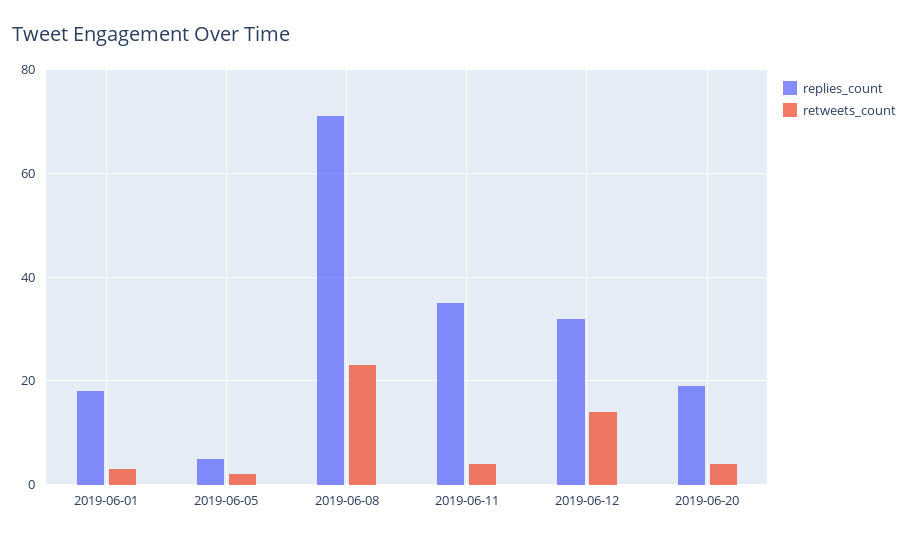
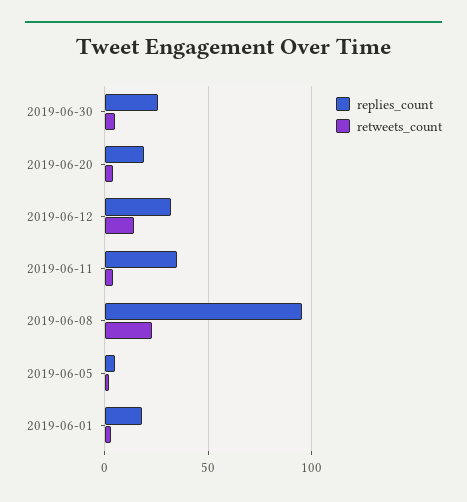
replies_count, 2019-06-08: 70 -> 95
replies_count, 2019-06-30: none -> 25
retweets_count, 2019-06-30: none -> 5

